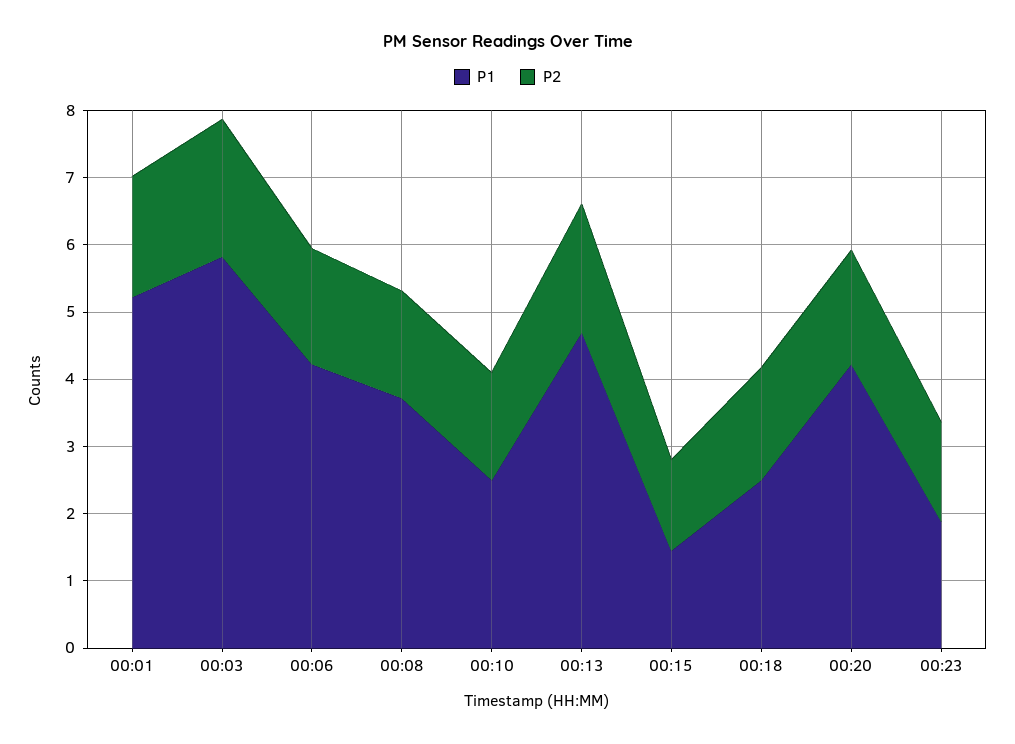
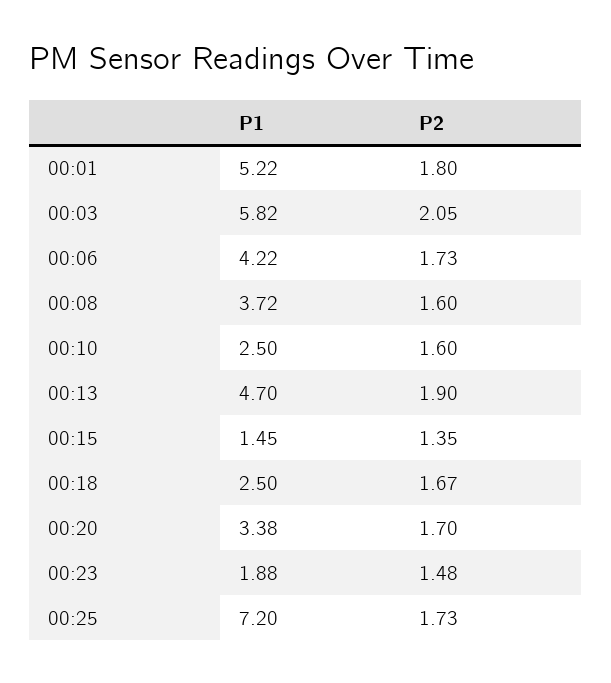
P1, 00:20: 4.2 -> 3.38
P1, 00:25: none -> 7.2
P2, 00:25: none -> 1.73

